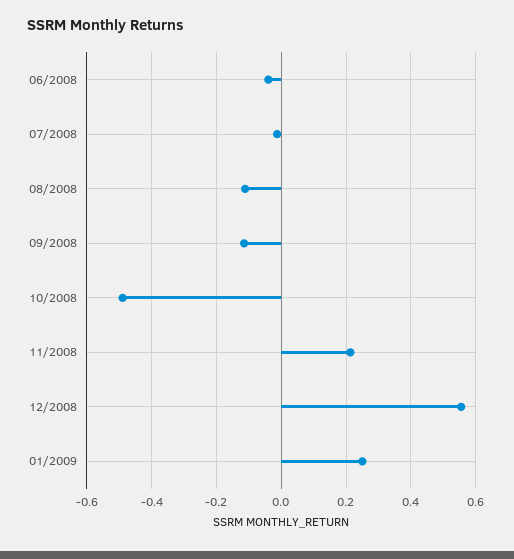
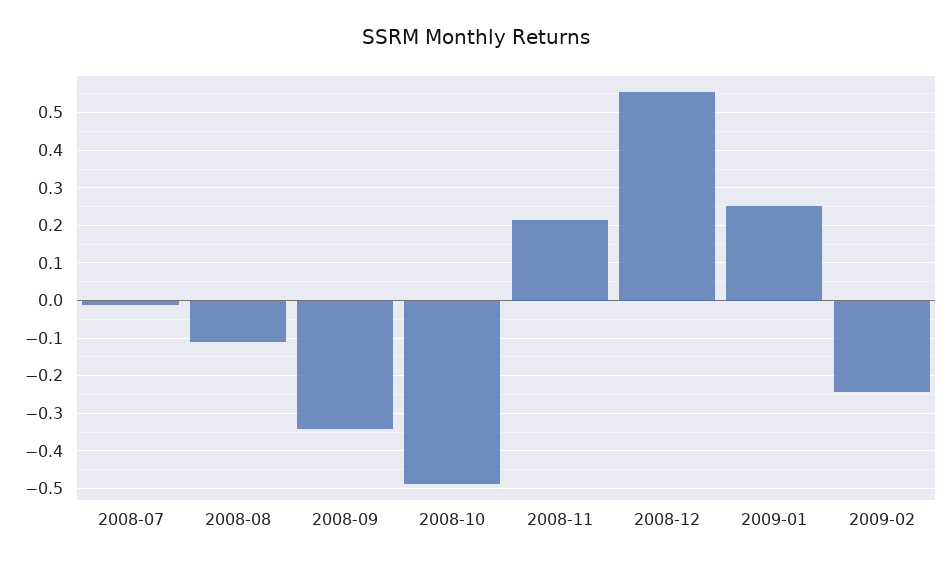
06/2008: -0.04 -> none
09/2008: -0.12 -> -0.34
2009-02: none -> -0.24

